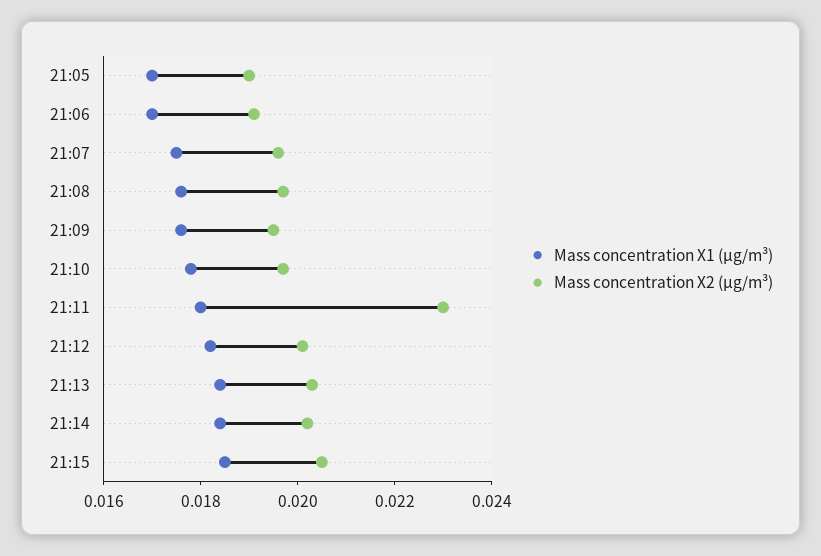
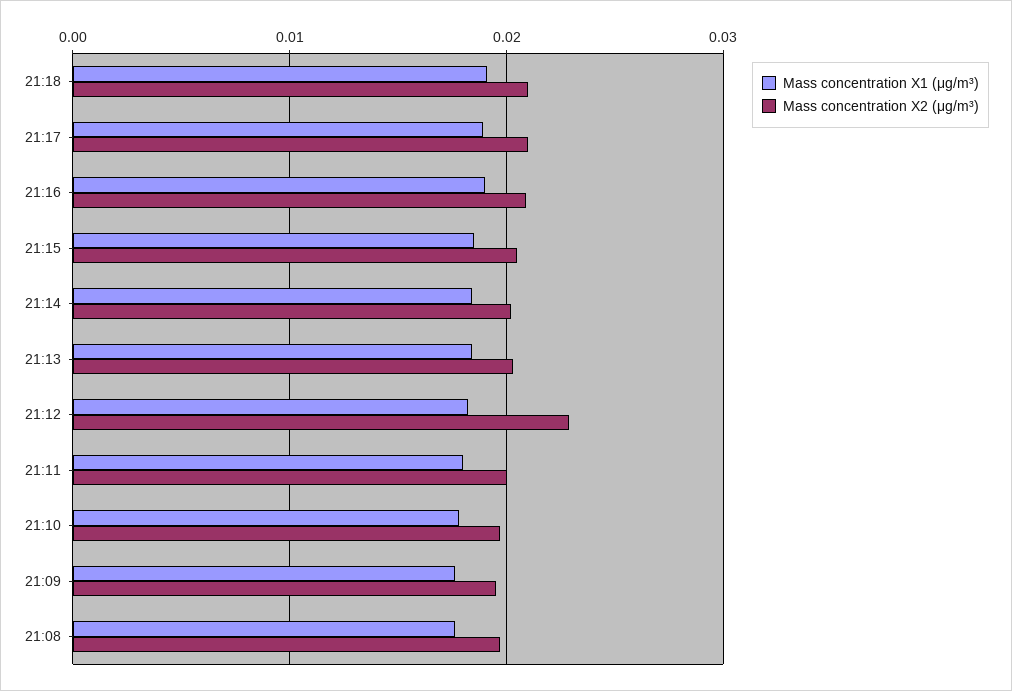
Mass concentration X1 (μg/m³), 21:05: 0.017 -> none
Mass concentration X2 (μg/m³), 21:05: 0.019 -> none
Mass concentration X1 (μg/m³), 21:06: 0.017 -> none
Mass concentration X2 (μg/m³), 21:06: 0.019 -> none
Mass concentration X1 (μg/m³), 21:07: 0.0175 -> none
Mass concentration X2 (μg/m³), 21:07: 0.0195 -> none
Mass concentration X2 (μg/m³), 21:11: 0.023 -> 0.02
Mass concentration X2 (μg/m³), 21:12: 0.02 -> 0.023
Mass concentration X1 (μg/m³), 21:18: none -> 0.019
Mass concentration X2 (μg/m³), 21:18: none -> 0.021
Mass concentration X1 (μg/m³), 21:17: none -> 0.019
Mass concentration X2 (μg/m³), 21:17: none -> 0.021
Mass concentration X1 (μg/m³), 21:16: none -> 0.019
Mass concentration X2 (μg/m³), 21:16: none -> 0.021

